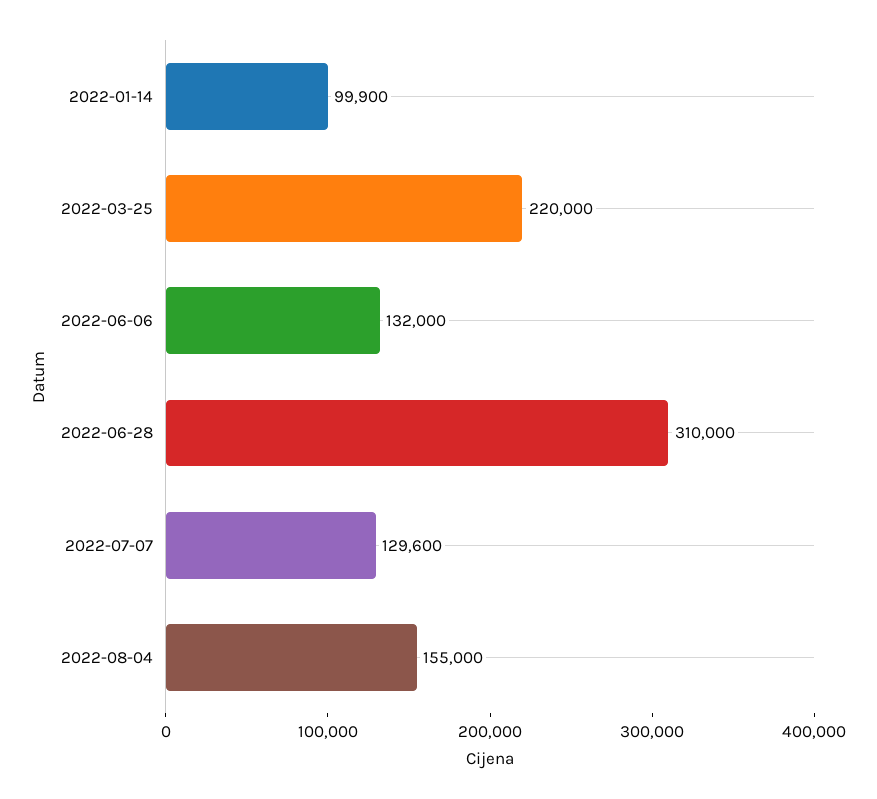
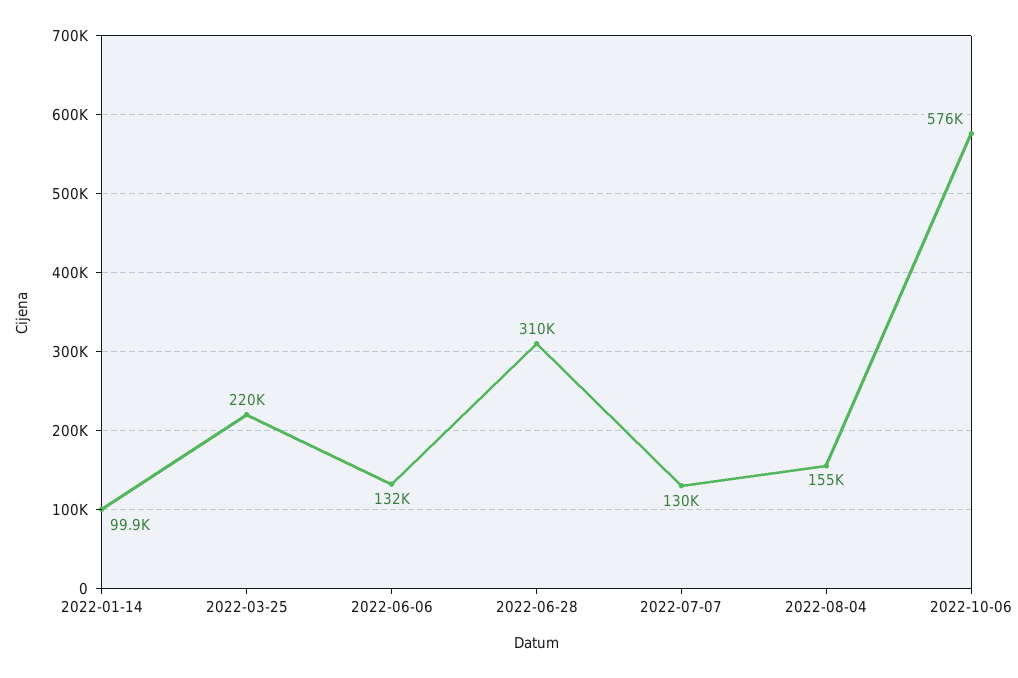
2022-10-06: none -> 576000

